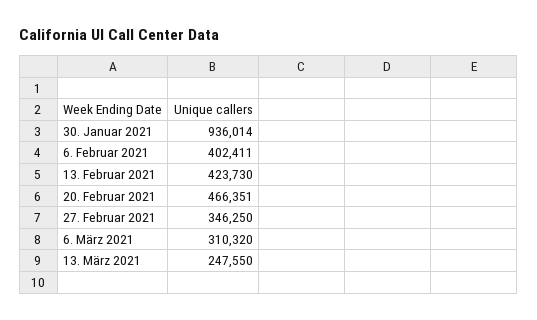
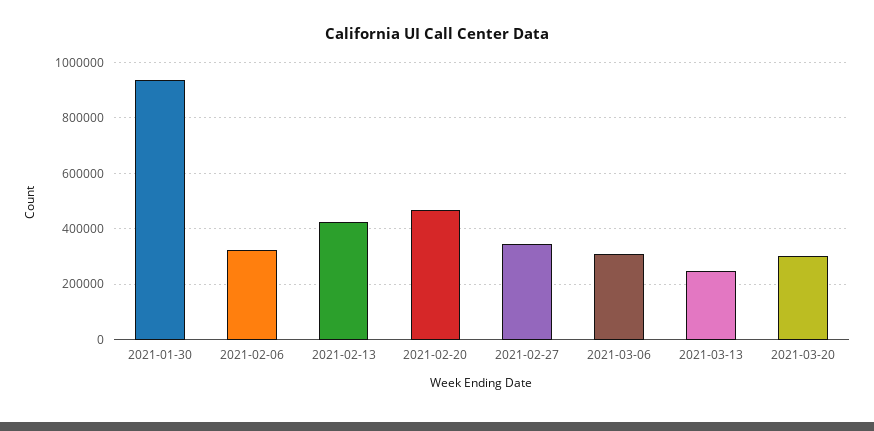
6. Februar 2021: 402411 -> 325000
2021-03-20: none -> 300000

